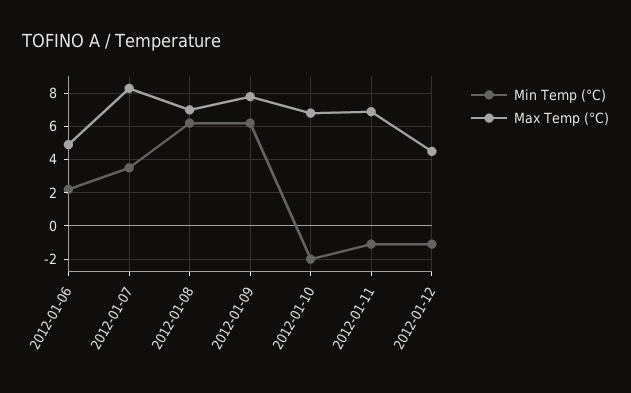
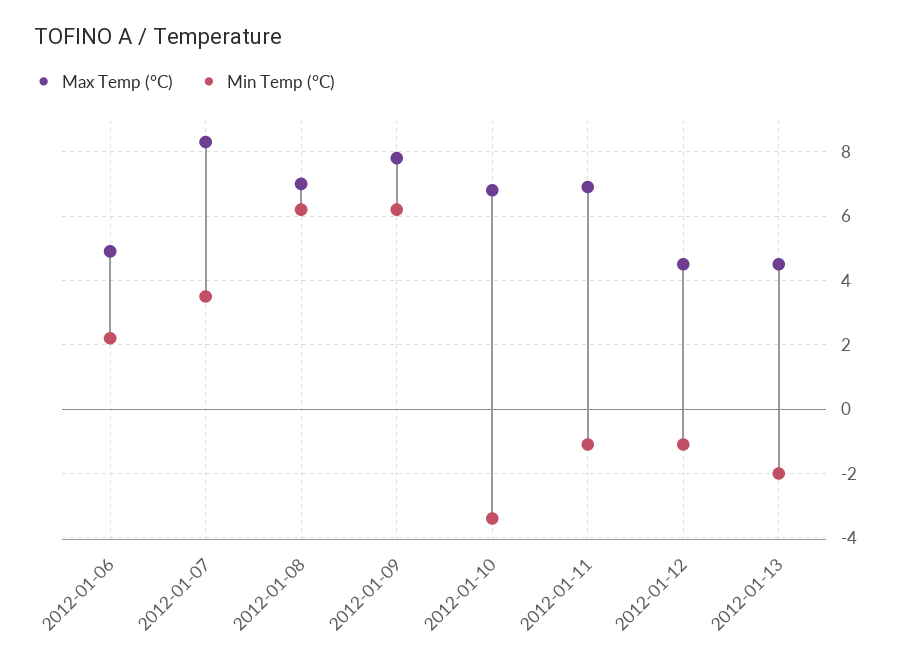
Min Temp (°C), 2012-01-10: -2 -> -3.5
Max Temp (°C), 2012-01-13: none -> 4.5
Min Temp (°C), 2012-01-13: none -> -2

